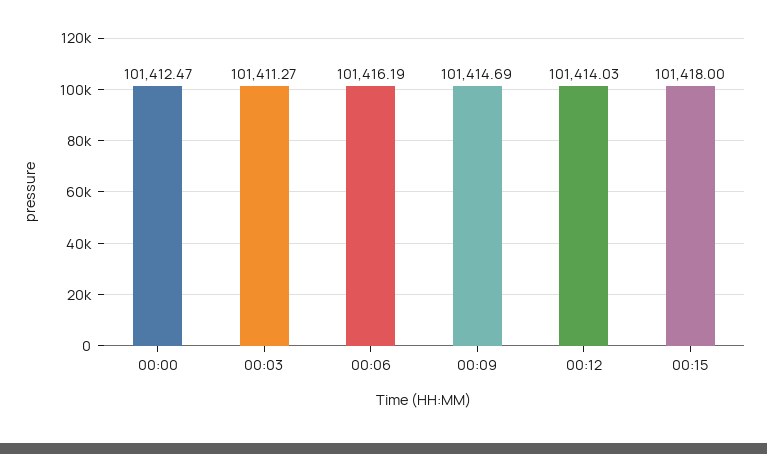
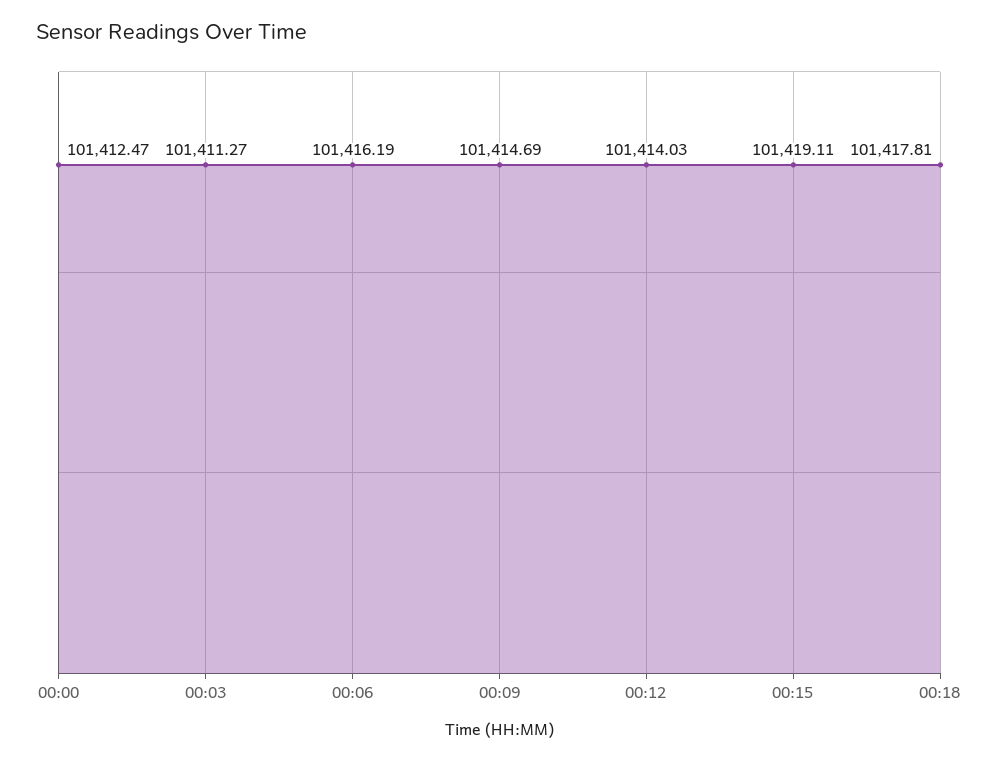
00:15: 101418 -> 101419.11
00:18: none -> 101417.81

